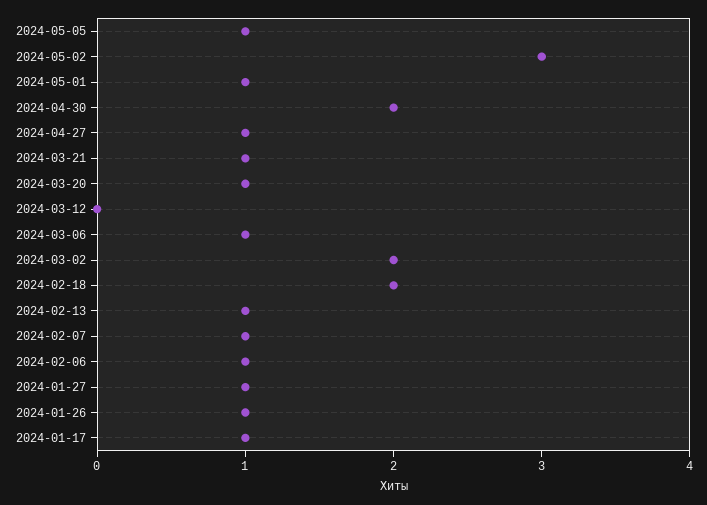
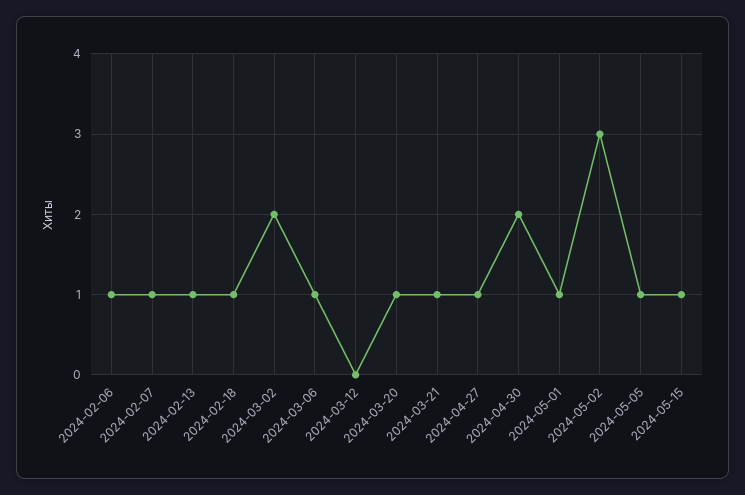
2024-02-18: 2 -> 1
2024-01-27: 1 -> none
2024-01-26: 1 -> none
2024-01-17: 1 -> none
2024-05-15: none -> 1

